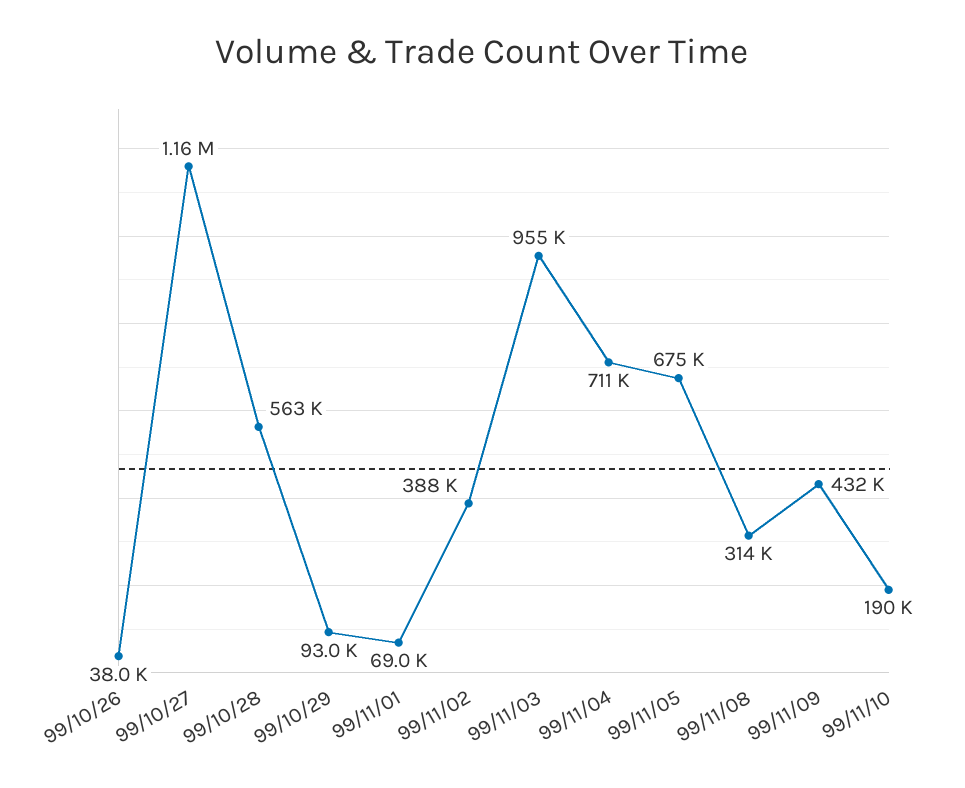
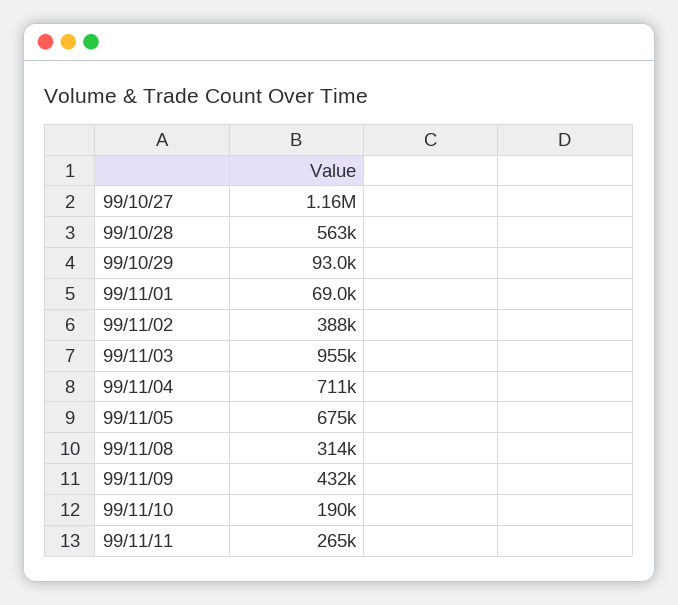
99/10/26: 38000 -> none
99/11/11: none -> 265000

